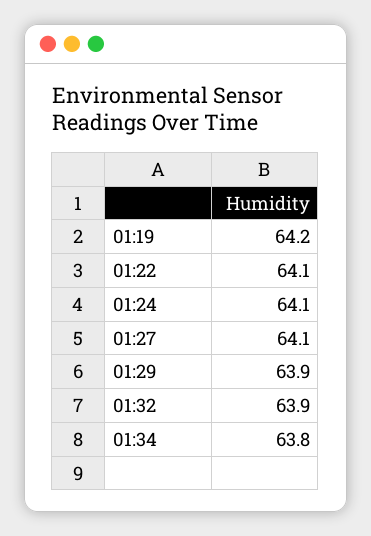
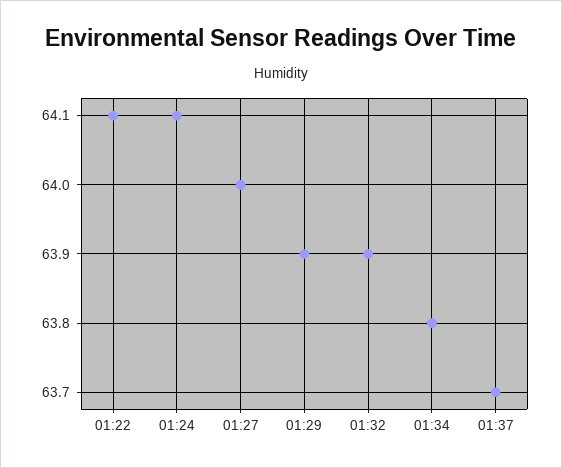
01:19: 64.2 -> none
01:27: 64.1 -> 64
01:37: none -> 63.7

